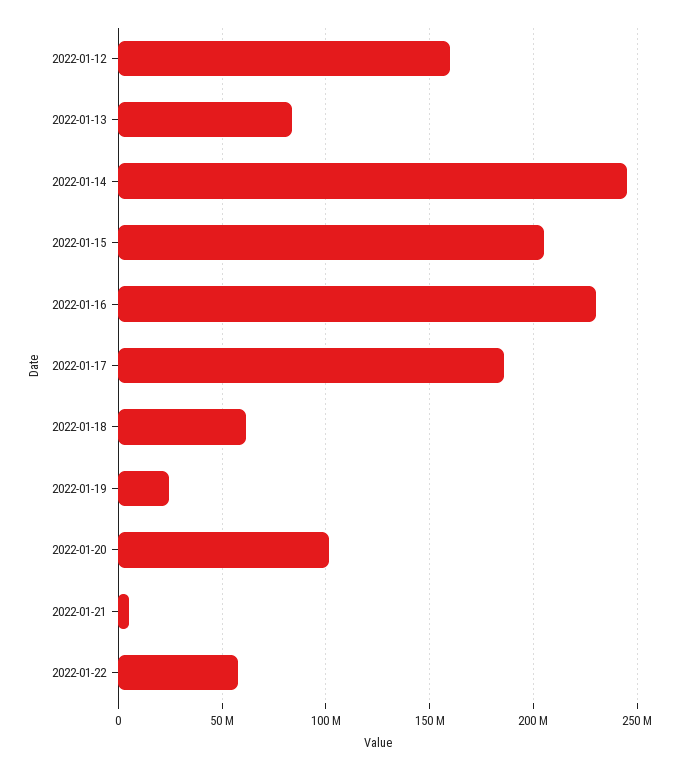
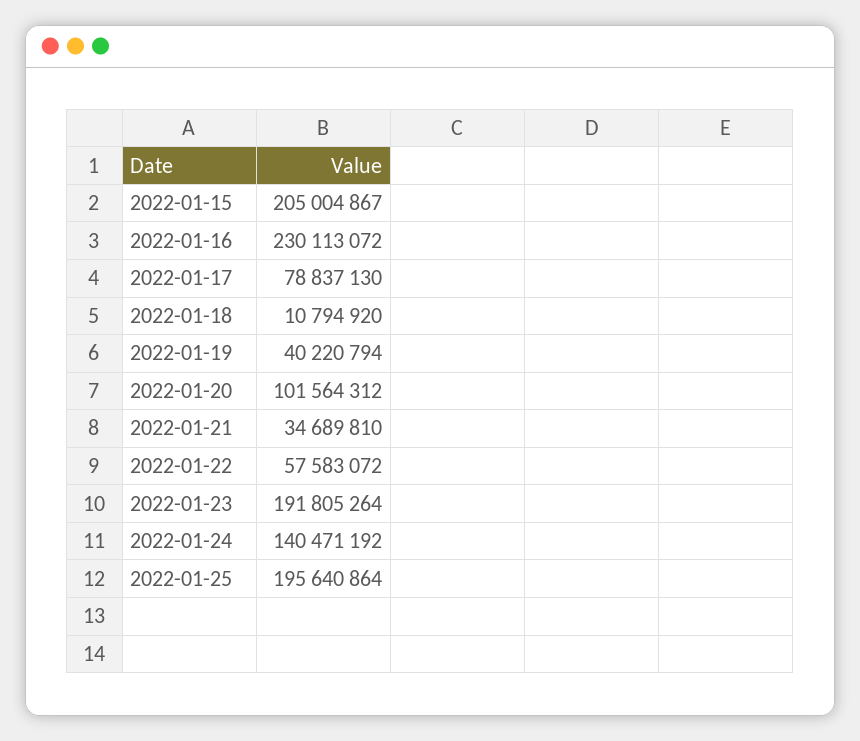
2022-01-12: 160000000 -> none
2022-01-13: 85000000 -> none
2022-01-14: 245000000 -> none
2022-01-17: 185000000 -> 78837130
2022-01-18: 60000000 -> 10794920
2022-01-19: 25000000 -> 40220794
2022-01-21: 5000000 -> 34689810
2022-01-23: none -> 191805264
2022-01-24: none -> 140471192
2022-01-25: none -> 195640864

